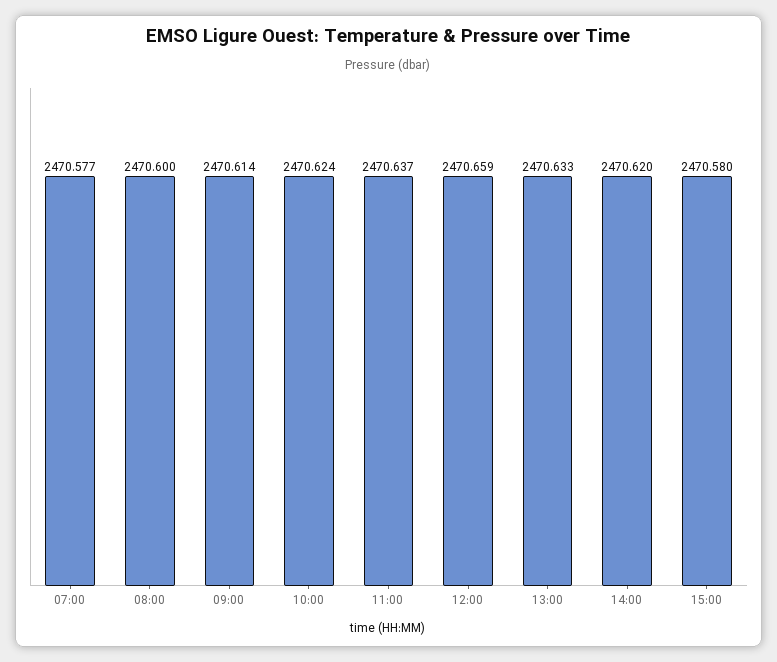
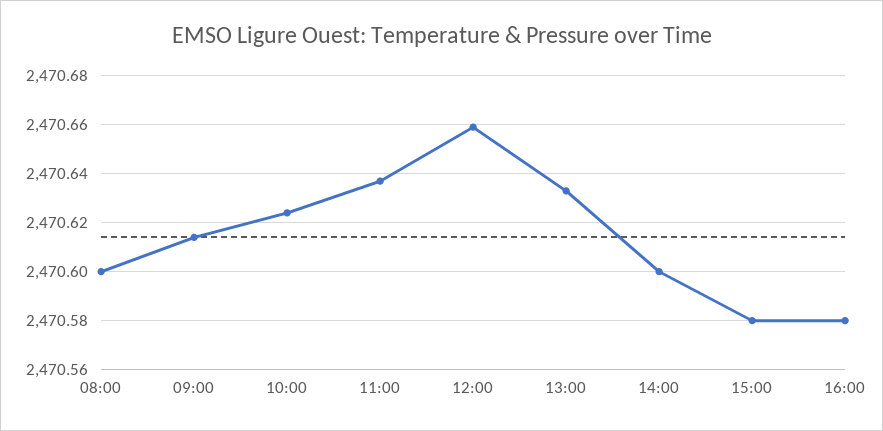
07:00: 2470.577 -> none
14:00: 2470.62 -> 2470.6
16:00: none -> 2470.58

